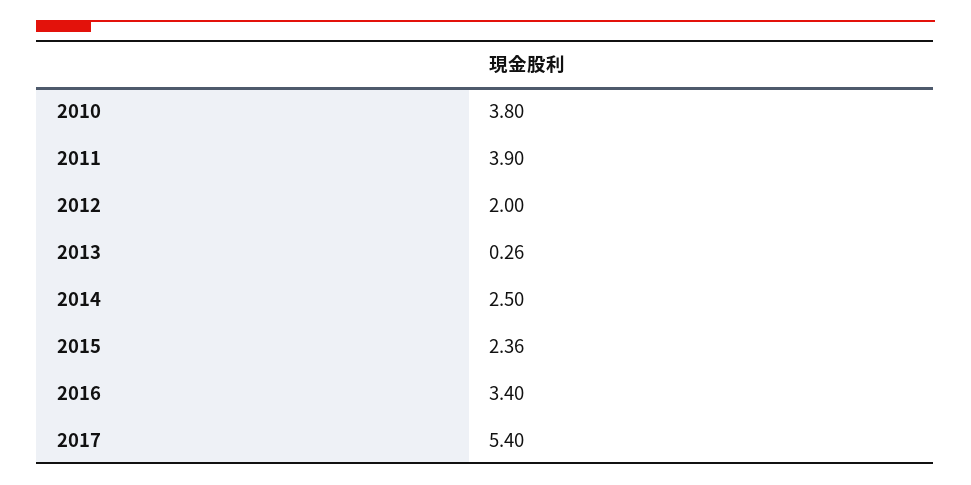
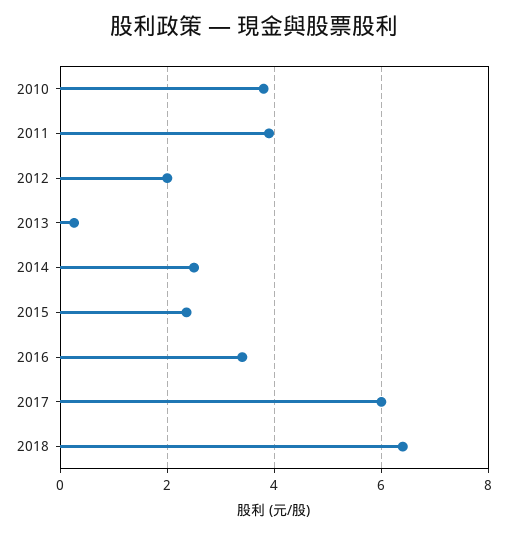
2017: 5.4 -> 6
2018: none -> 6.4

